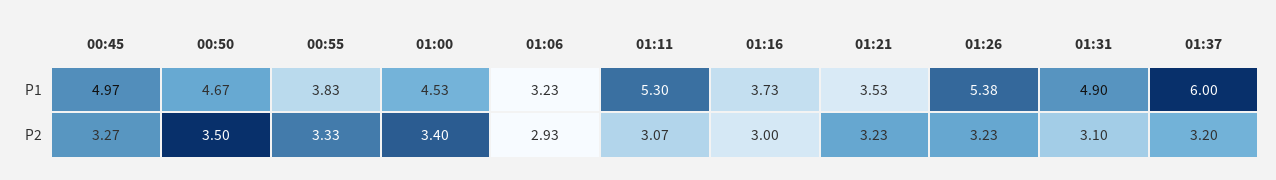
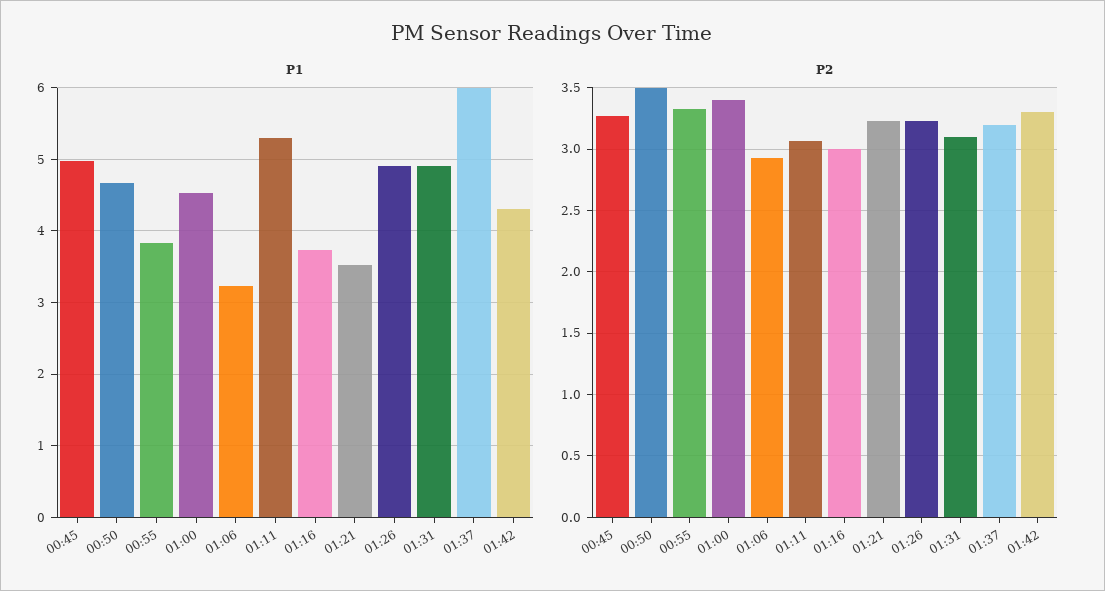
P1, 01:26: 5.38 -> 4.9
P1, 01:42: none -> 4.3
P2, 01:42: none -> 3.3

